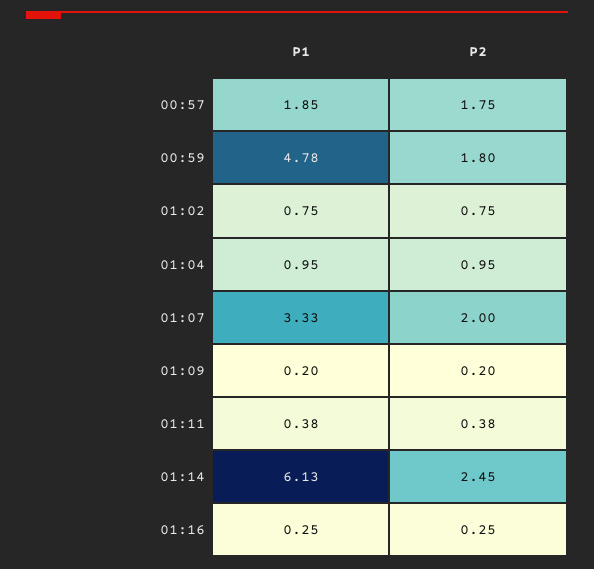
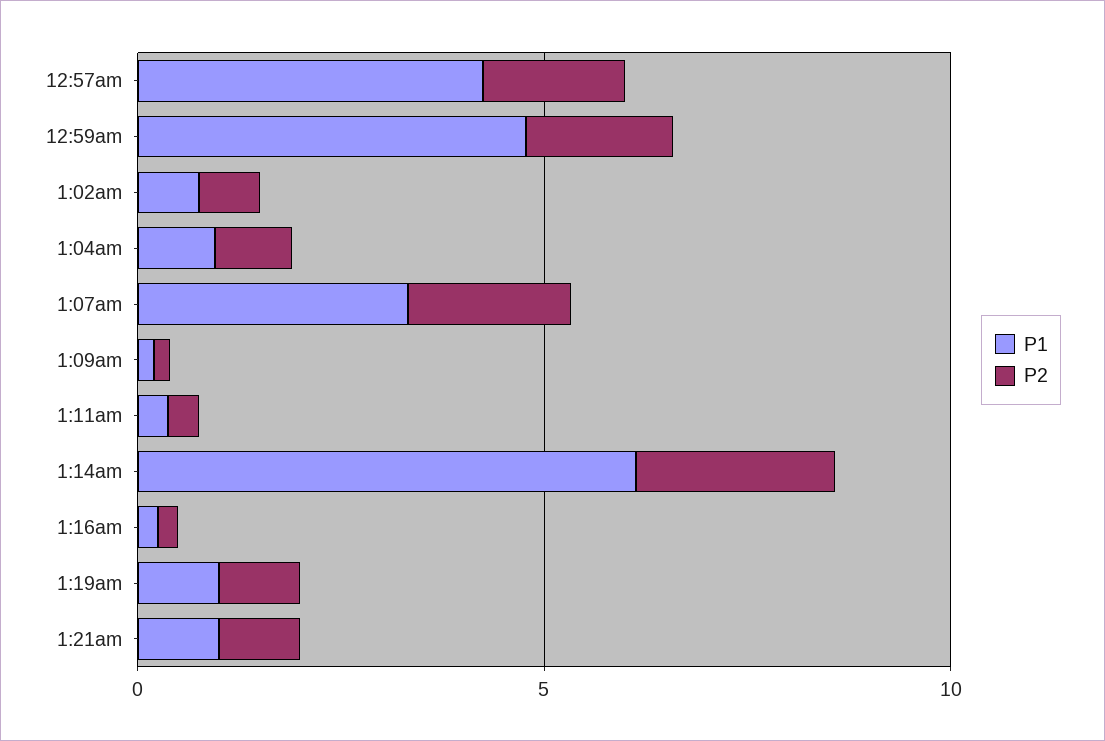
P1, 00:57: 1.85 -> 4
P1, 1:19am: none -> 1
P2, 1:19am: none -> 1
P1, 1:21am: none -> 1
P2, 1:21am: none -> 1

